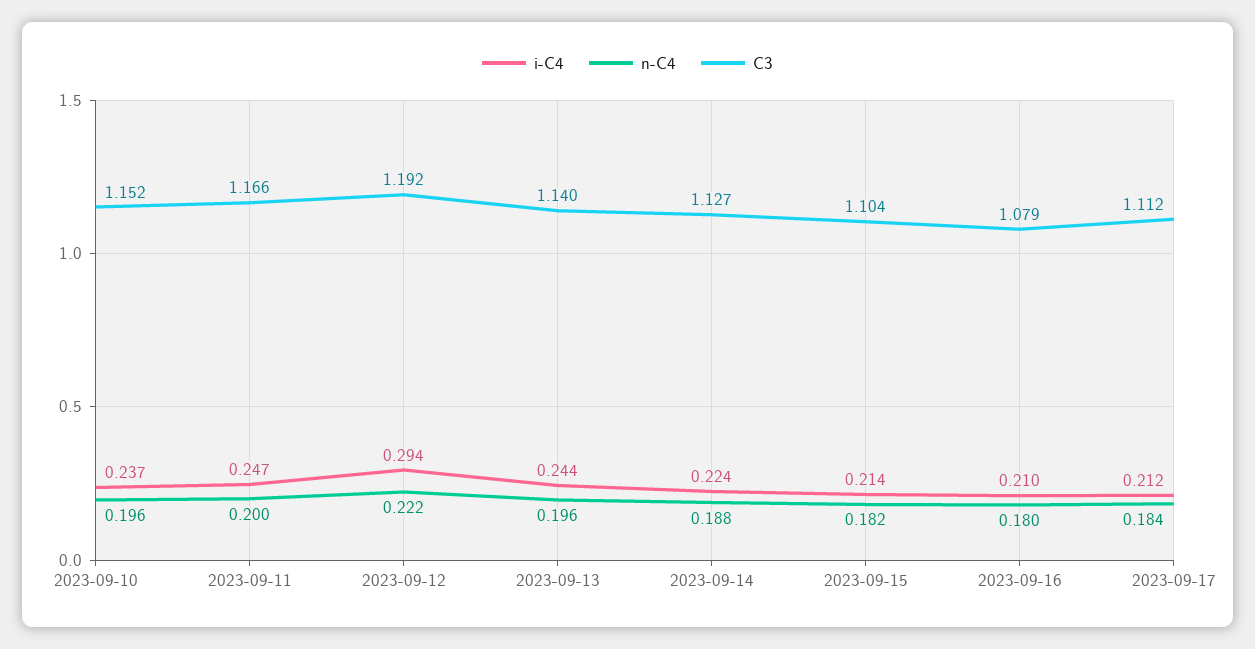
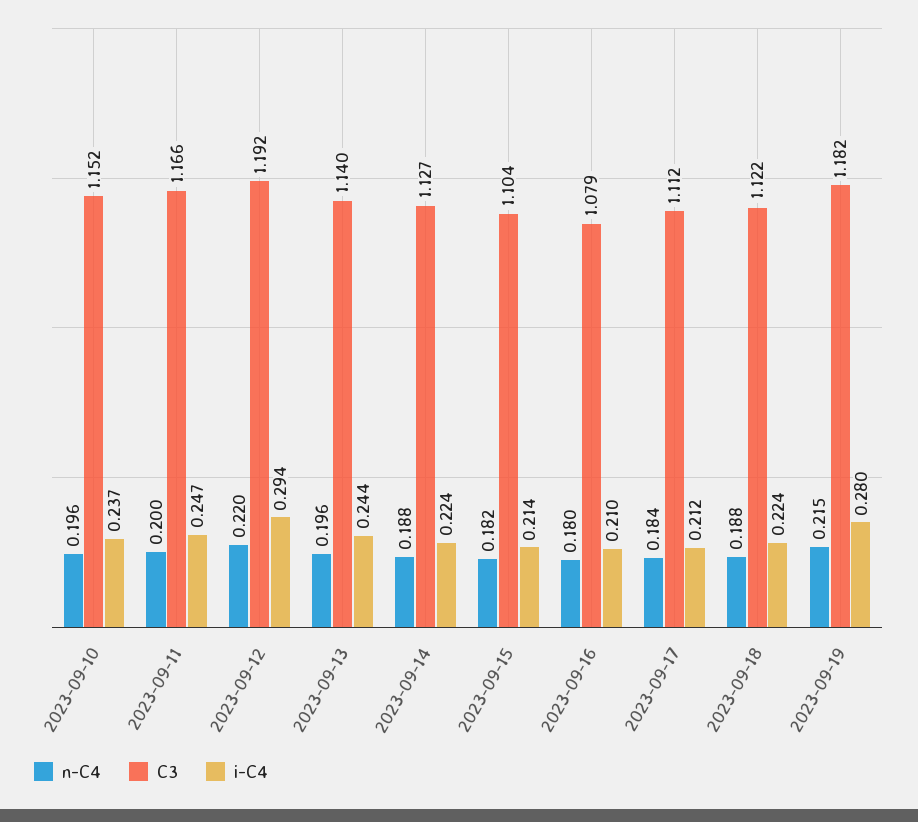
n-C4, 2023-09-12: 0.222 -> 0.22
n-C4, 2023-09-18: none -> 0.188
C3, 2023-09-18: none -> 1.122
i-C4, 2023-09-18: none -> 0.224
n-C4, 2023-09-19: none -> 0.215
C3, 2023-09-19: none -> 1.182
i-C4, 2023-09-19: none -> 0.28

